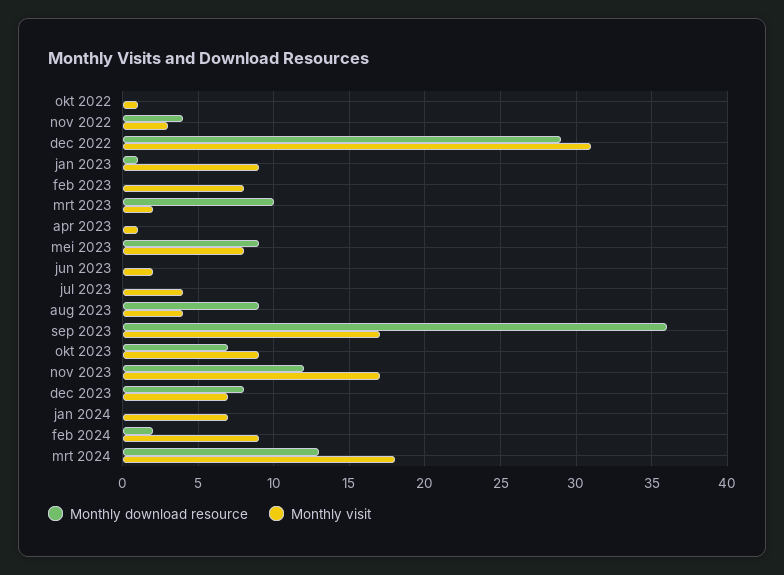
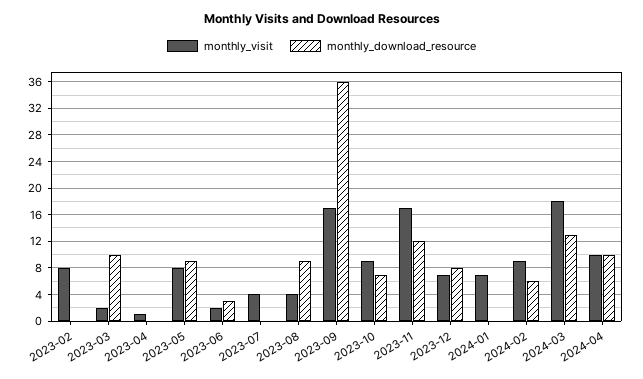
Monthly download resource, okt 2022: 0 -> none
Monthly visit, okt 2022: 1 -> none
Monthly download resource, nov 2022: 4 -> none
Monthly visit, nov 2022: 3 -> none
Monthly download resource, dec 2022: 29 -> none
Monthly visit, dec 2022: 31 -> none
Monthly download resource, jan 2023: 1 -> none
Monthly visit, jan 2023: 9 -> none
Monthly download resource, jun 2023: 0 -> 3
Monthly download resource, feb 2024: 2 -> 6
Monthly visit, 2024-04: none -> 10
Monthly download resource, 2024-04: none -> 10

